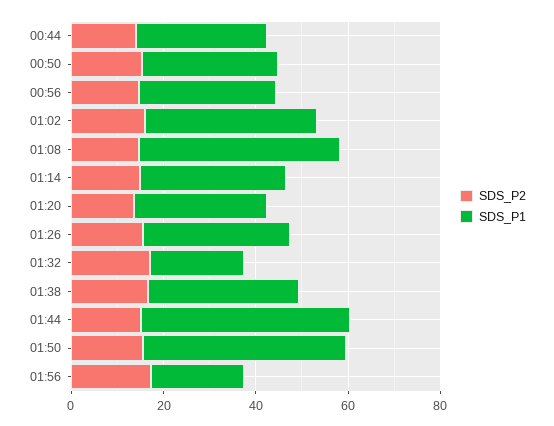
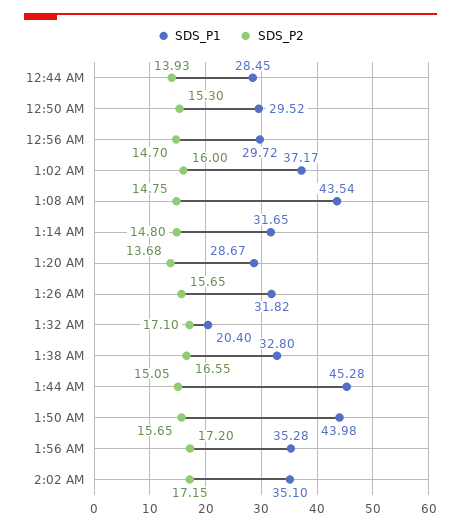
SDS_P1, 01:56: 20 -> 35.28
SDS_P1, 2:02 AM: none -> 35.1
SDS_P2, 2:02 AM: none -> 17.15

